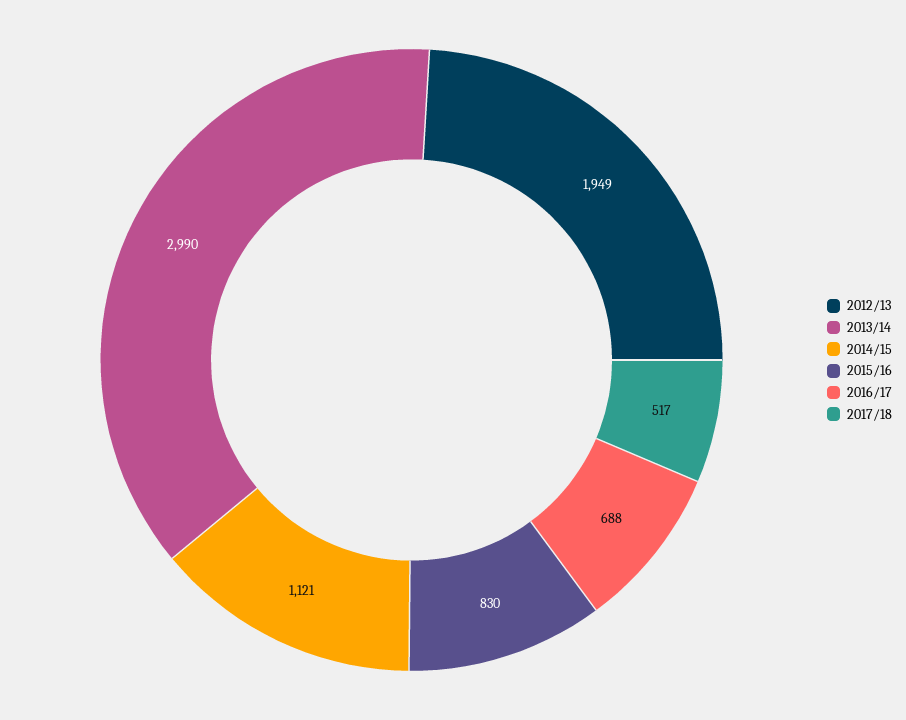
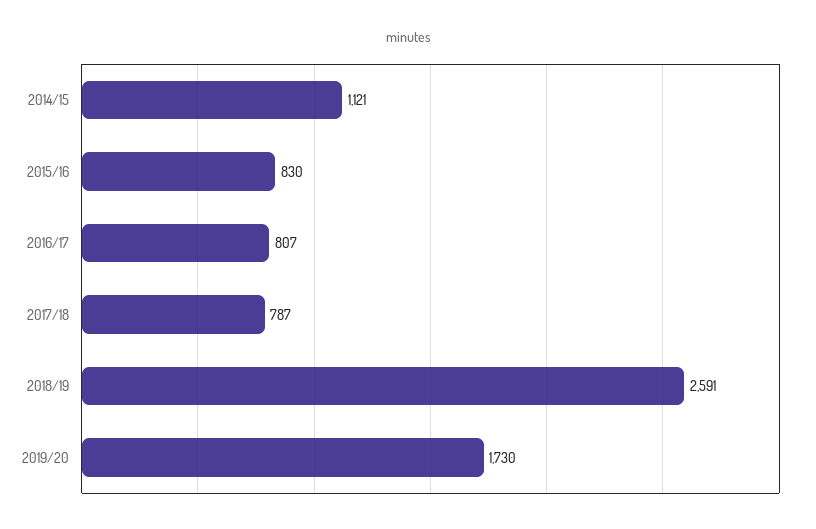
2012/13: 1949 -> none
2013/14: 2990 -> none
2016/17: 688 -> 807
2017/18: 517 -> 787
2018/19: none -> 2591
2019/20: none -> 1730

